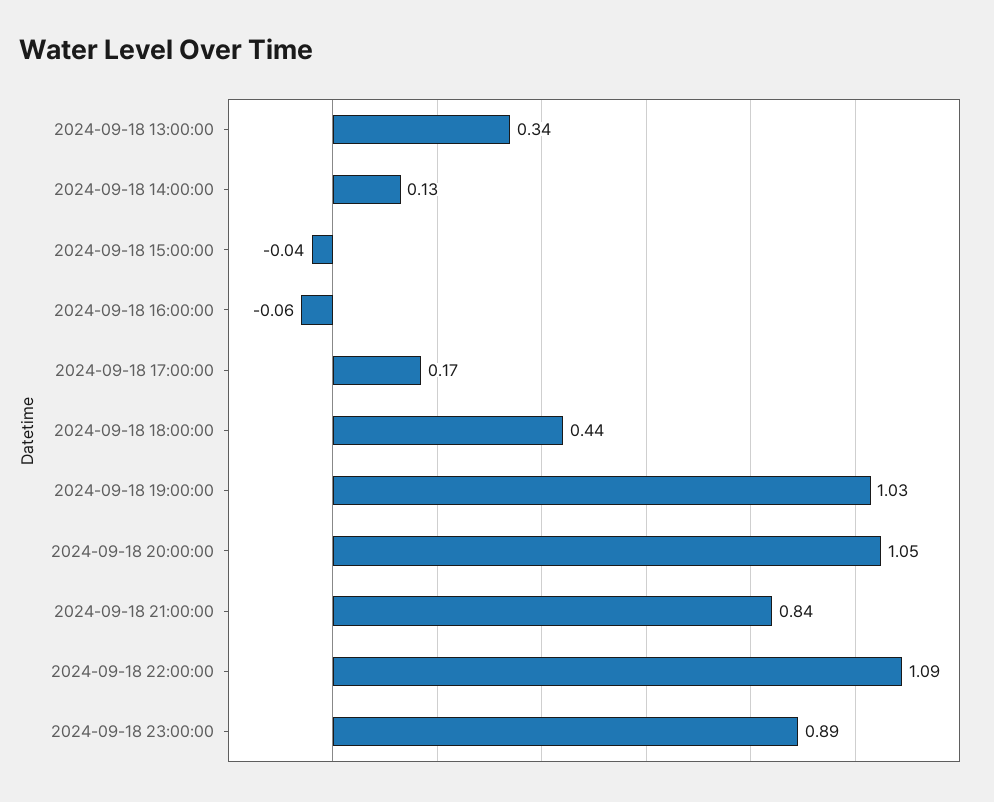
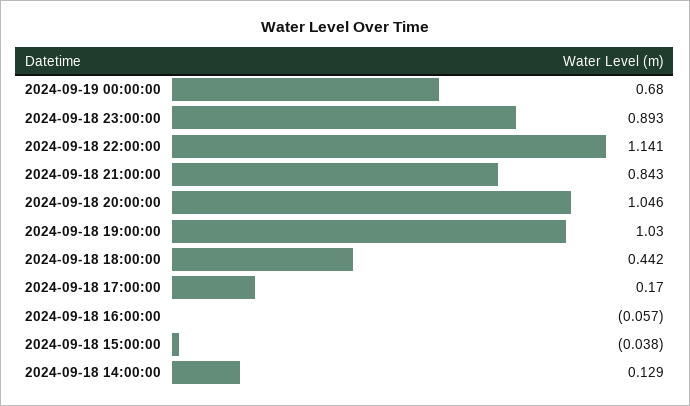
2024-09-18 13:00:00: 0.34 -> none
2024-09-18 22:00:00: 1.09 -> 1.141
2024-09-19 00:00:00: none -> 0.68

